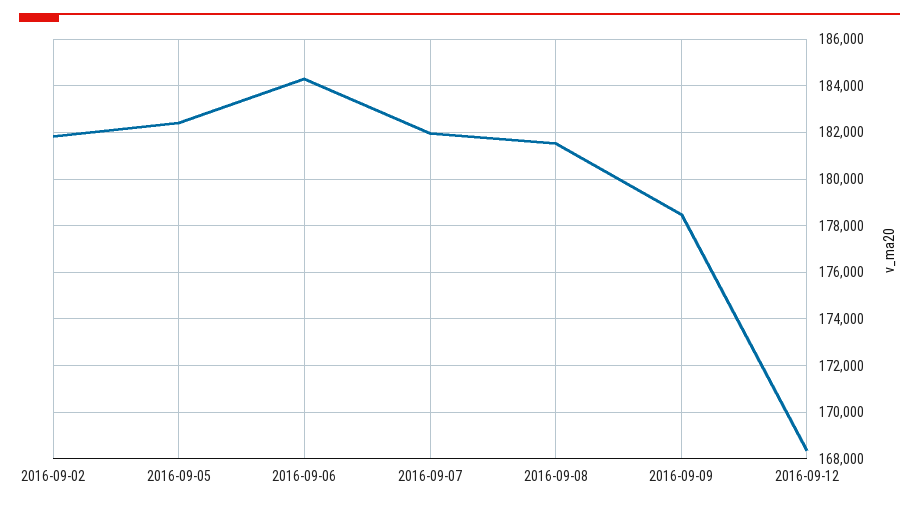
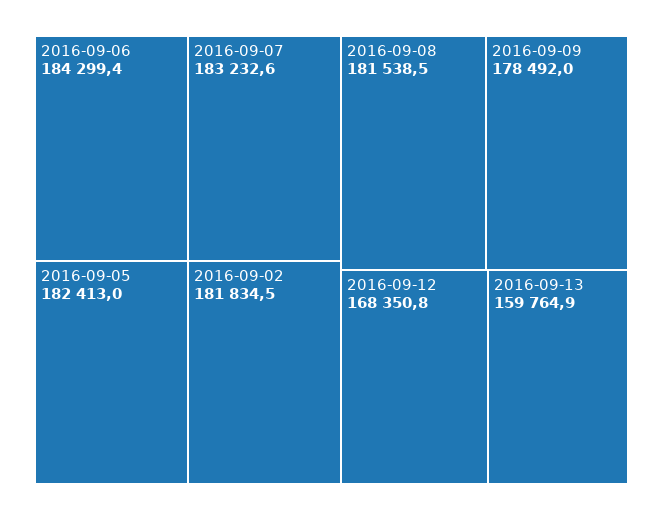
2016-09-07: 182000 -> 183232.6
2016-09-13: none -> 159764.9

